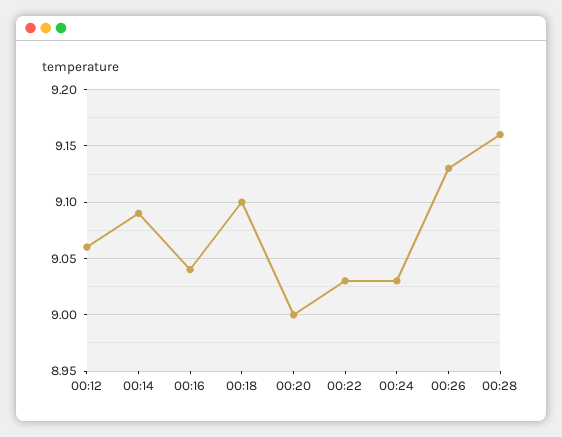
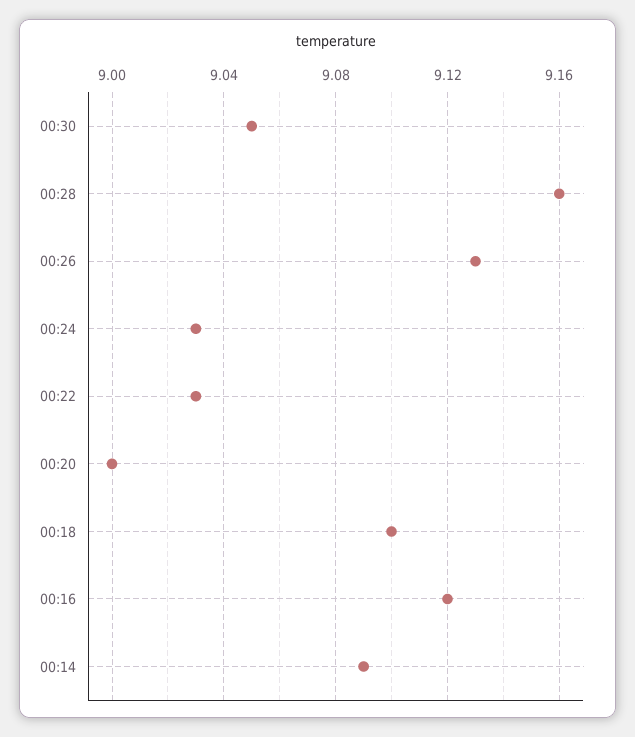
00:12: 9.06 -> none
00:16: 9.04 -> 9.12
00:30: none -> 9.05

